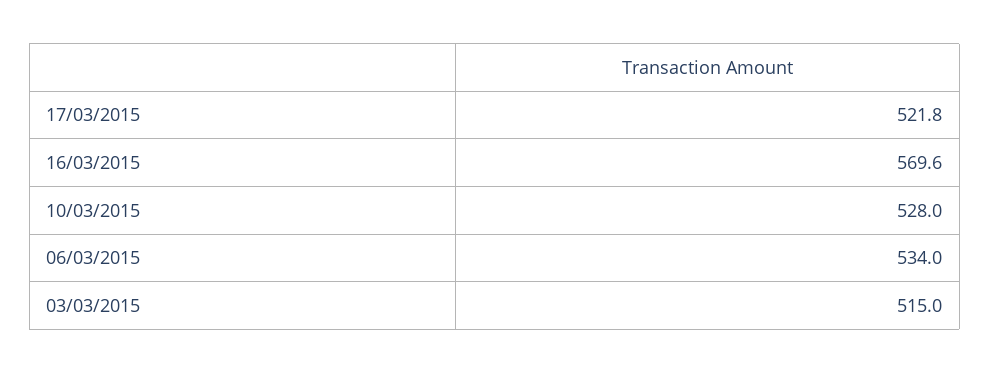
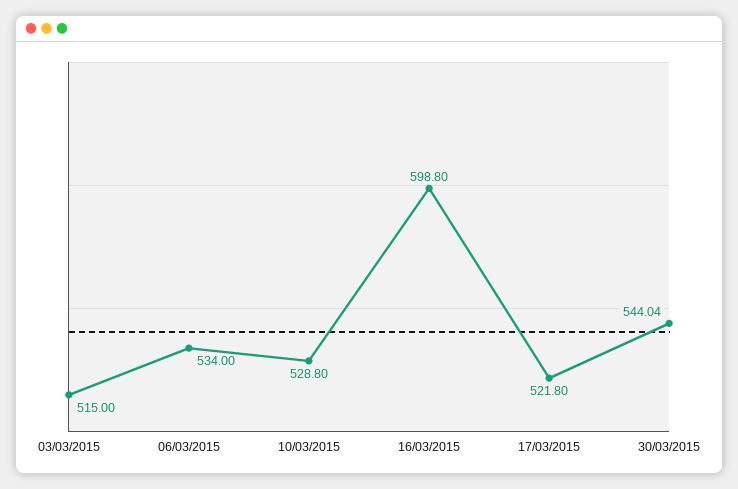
16/03/2015: 569.6 -> 598.8
10/03/2015: 528 -> 528.8
30/03/2015: none -> 544.04

